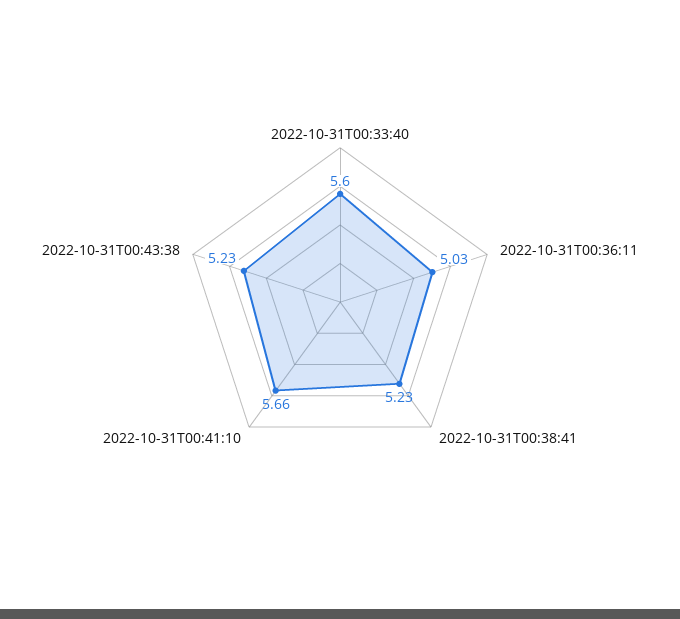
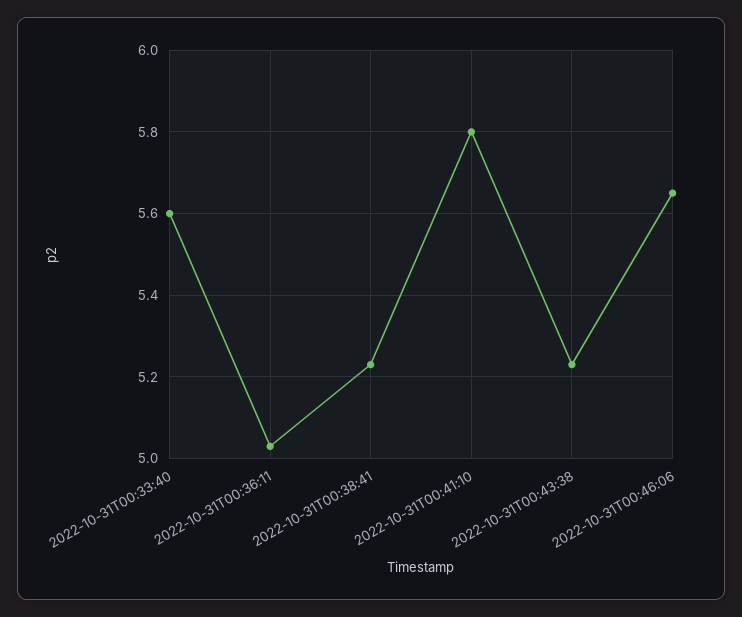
2022-10-31T00:41:10: 5.66 -> 5.8
2022-10-31T00:46:06: none -> 5.65

